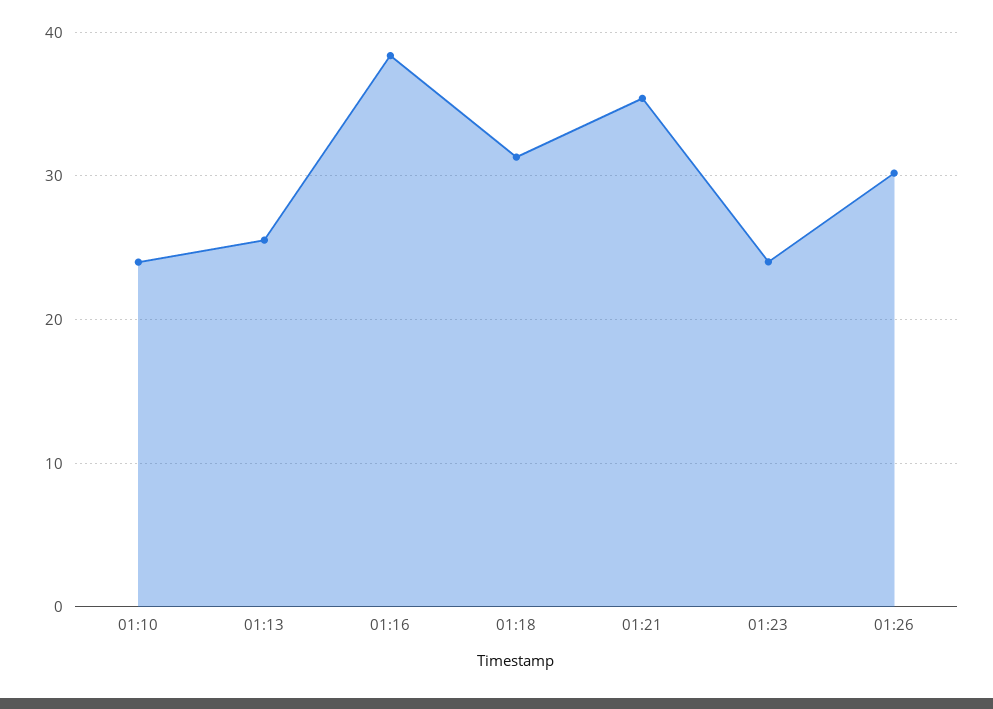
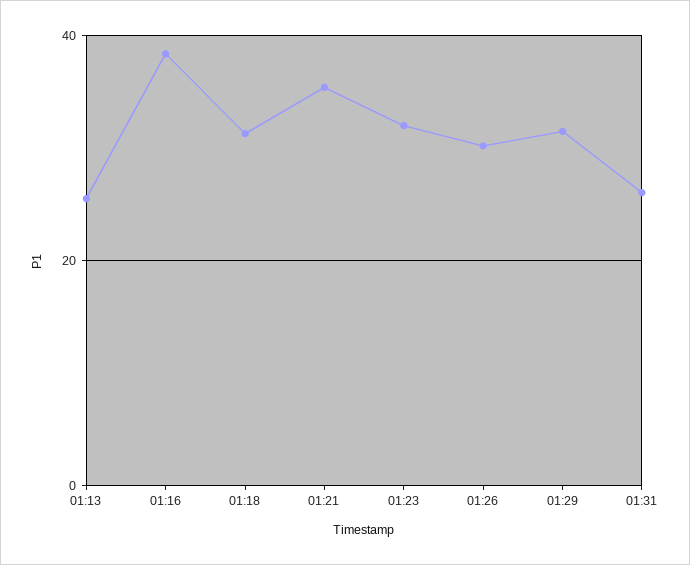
01:10: 24 -> none
01:23: 24 -> 32
01:29: none -> 32
01:31: none -> 26

